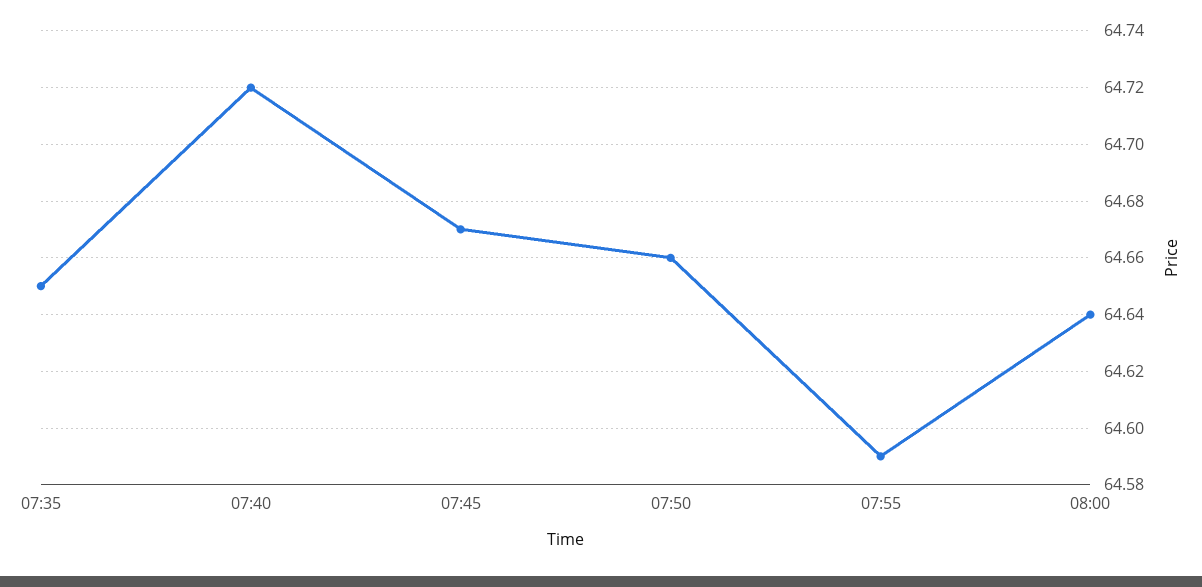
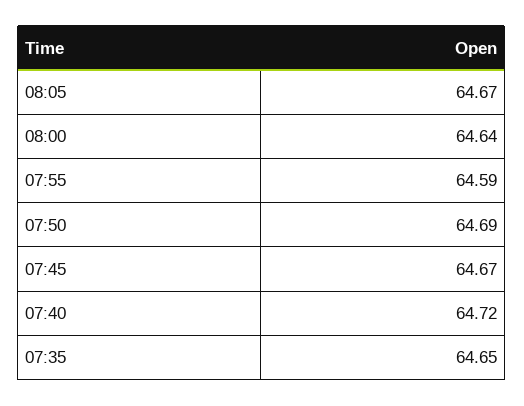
07:50: 64.66 -> 64.69
08:05: none -> 64.67

